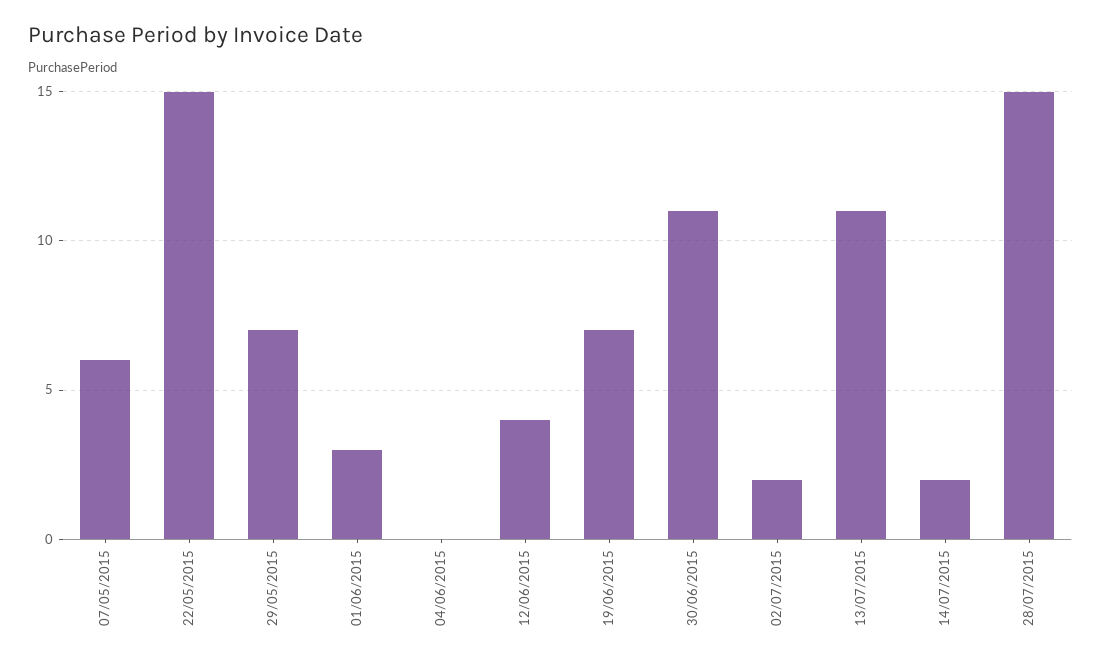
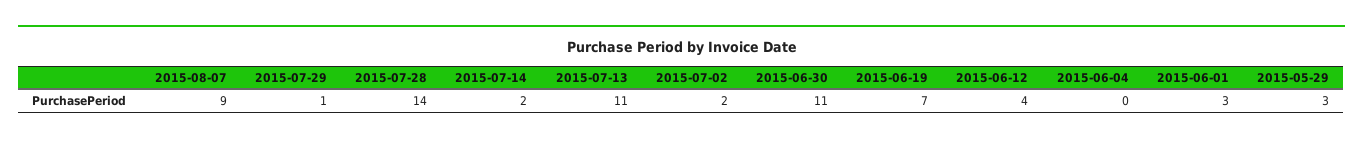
07/05/2015: 6 -> none
22/05/2015: 15 -> none
29/05/2015: 7 -> 3
28/07/2015: 15 -> 14
2015-08-07: none -> 9
2015-07-29: none -> 1

